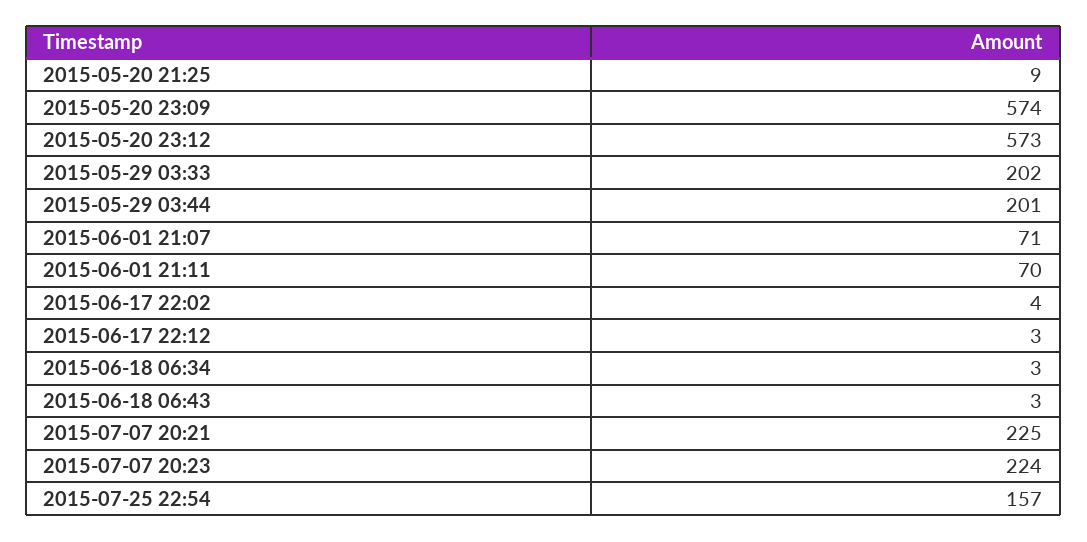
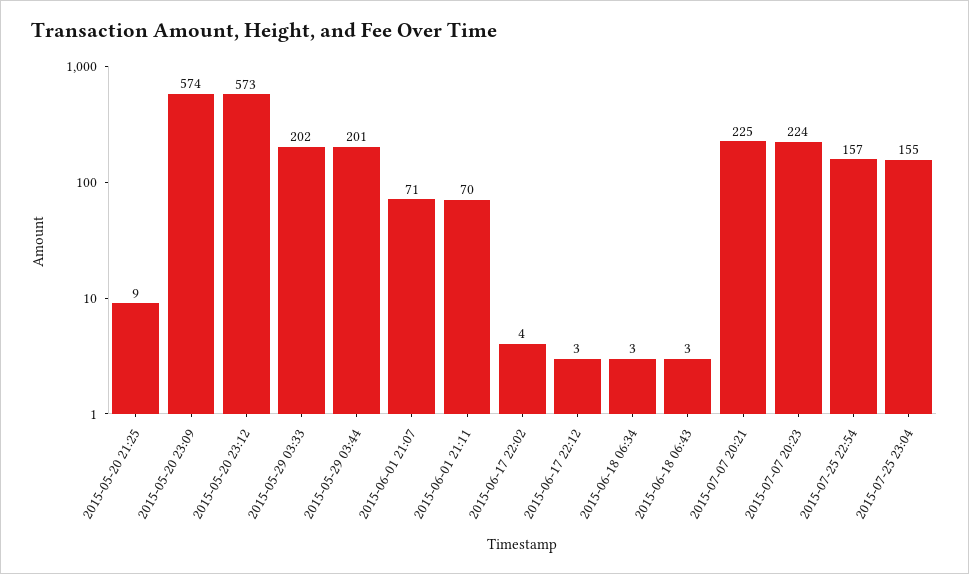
2015-07-25 23:04: none -> 155

